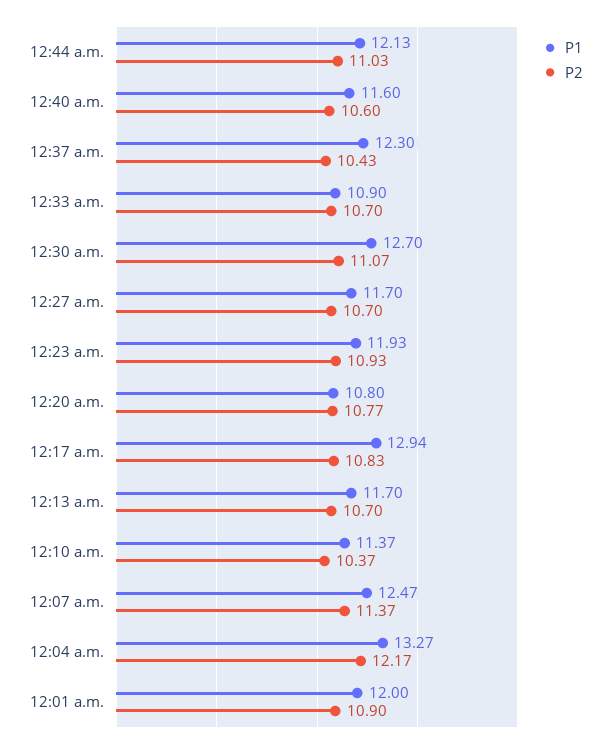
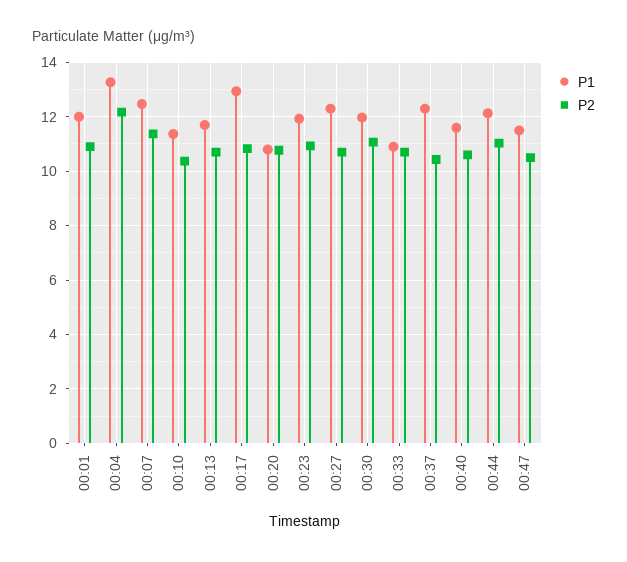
P1, 12:30 a.m.: 12.7 -> 12
P1, 12:27 a.m.: 11.7 -> 12.25
P1, 00:47: none -> 11.5
P2, 00:47: none -> 10.5

